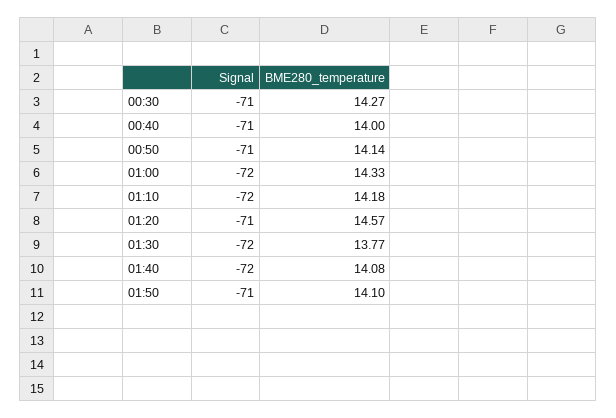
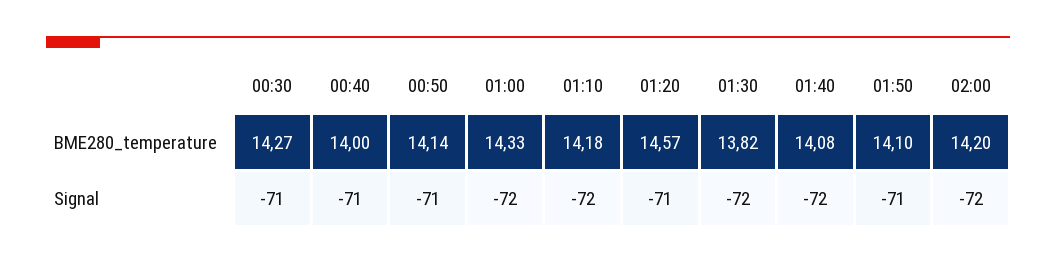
BME280_temperature, 01:30: 13.77 -> 13.82
BME280_temperature, 02:00: none -> 14.2
Signal, 02:00: none -> -72

